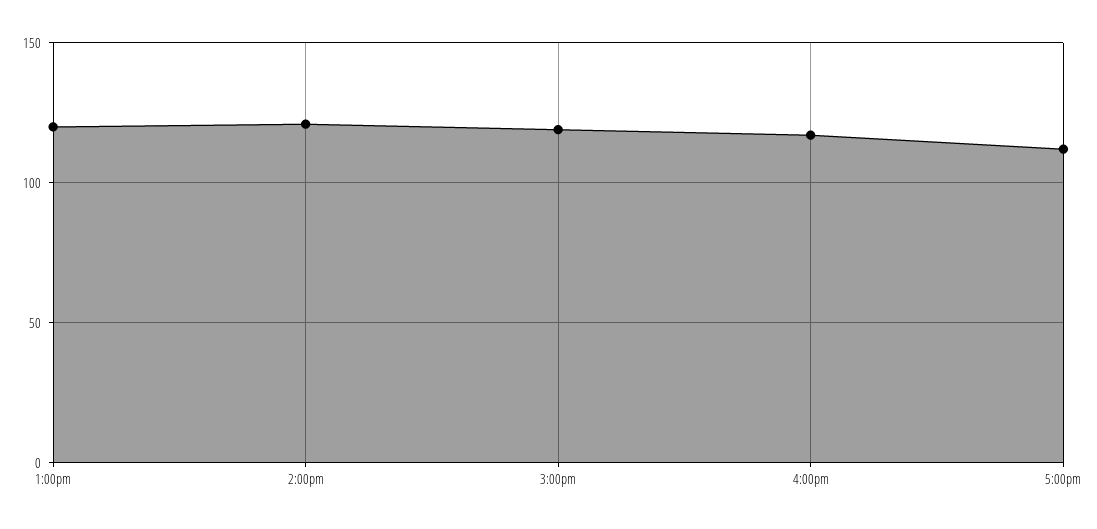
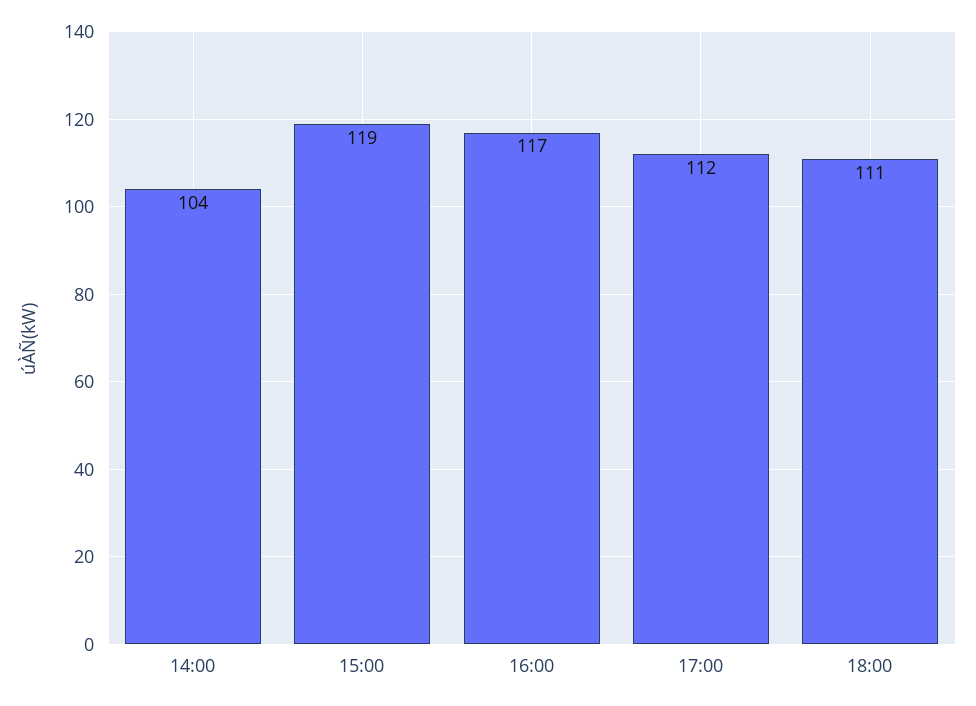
1:00pm: 120 -> none
2:00pm: 120 -> 104
18:00: none -> 111

